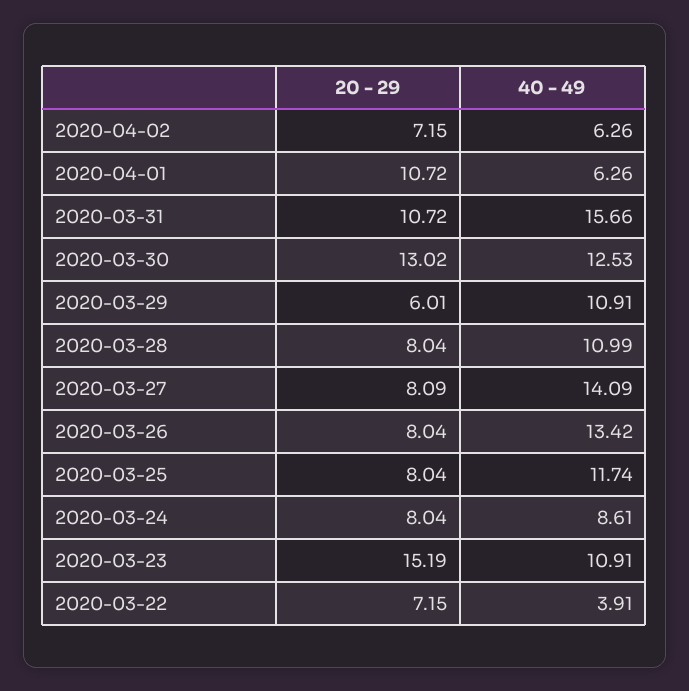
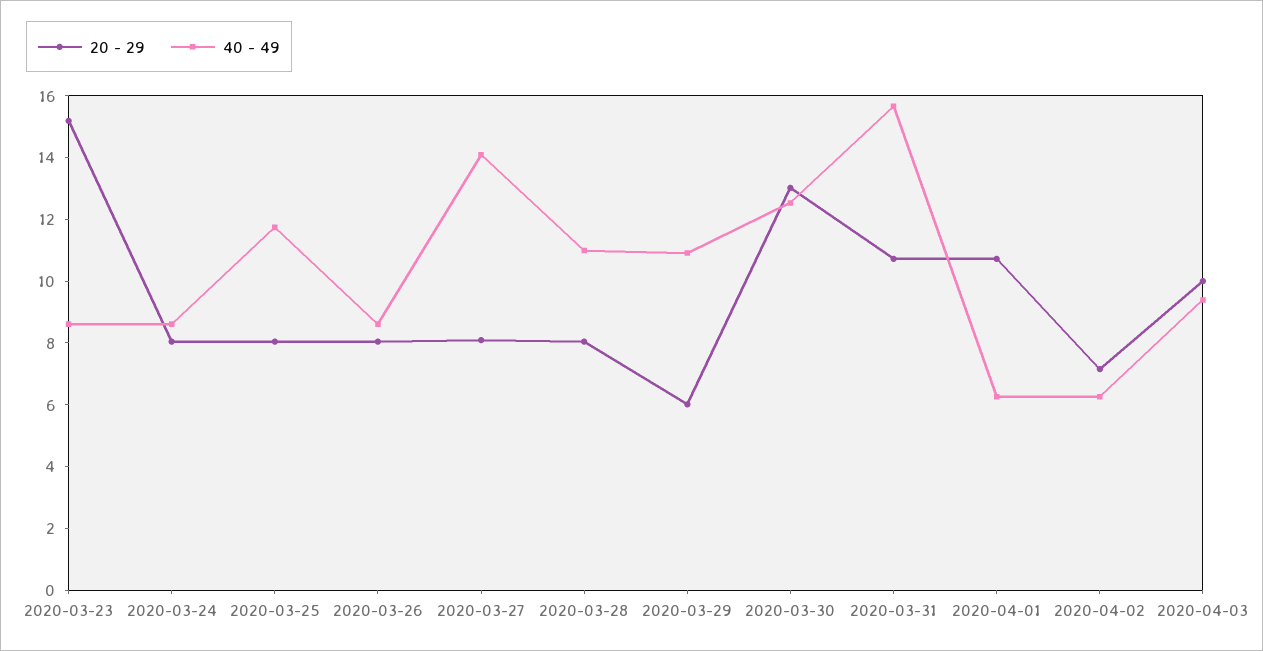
40 - 49, 2020-03-26: 13.42 -> 8.5
40 - 49, 2020-03-23: 10.91 -> 8.5
20 - 29, 2020-03-22: 7.15 -> none
40 - 49, 2020-03-22: 3.91 -> none
20 - 29, 2020-04-03: none -> 10
40 - 49, 2020-04-03: none -> 9.5

